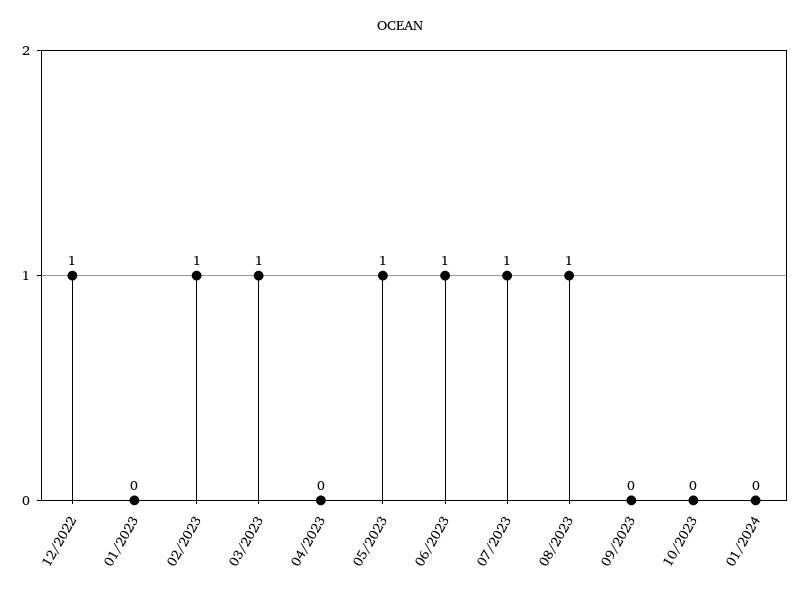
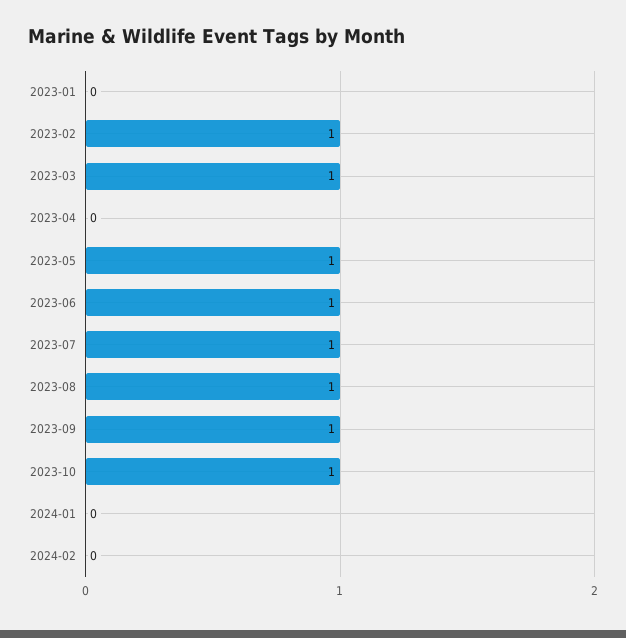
12/2022: 1 -> none
09/2023: 0 -> 1
10/2023: 0 -> 1
2024-02: none -> 0

